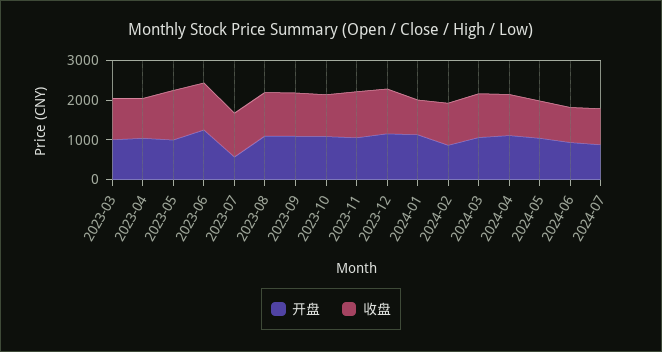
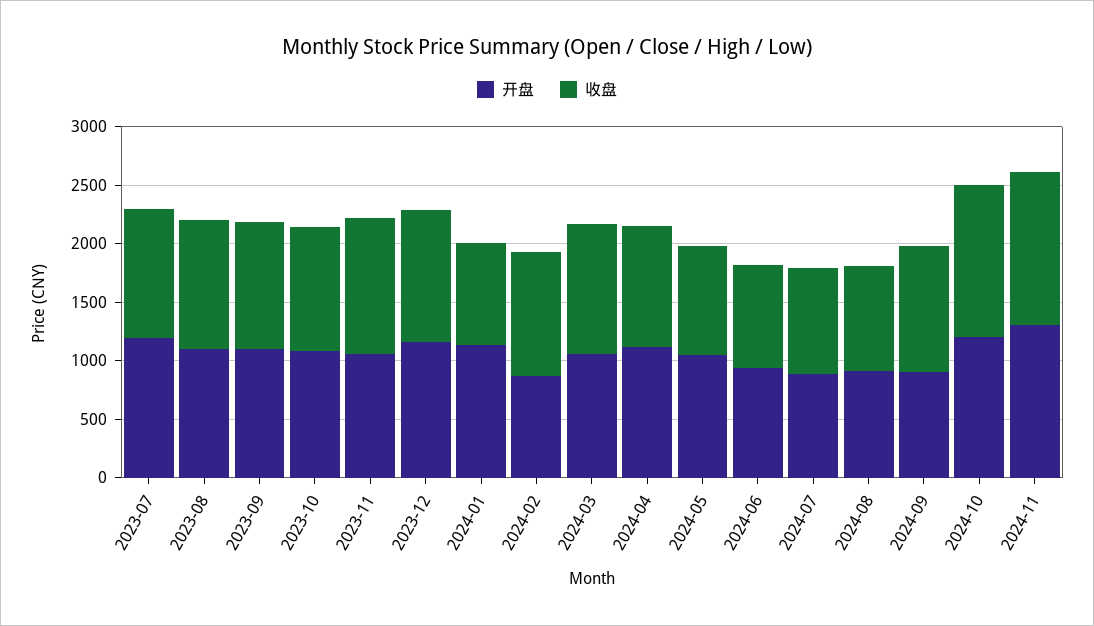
开盘, 2023-03: 1000 -> none
收盘, 2023-03: 1000 -> none
开盘, 2023-04: 1000 -> none
收盘, 2023-04: 1000 -> none
开盘, 2023-05: 1000 -> none
收盘, 2023-05: 1250 -> none
开盘, 2023-06: 1250 -> none
收盘, 2023-06: 1250 -> none
开盘, 2023-07: 500 -> 1200
开盘, 2024-08: none -> 900
收盘, 2024-08: none -> 900
开盘, 2024-09: none -> 900
收盘, 2024-09: none -> 1100
开盘, 2024-10: none -> 1200
收盘, 2024-10: none -> 1300
开盘, 2024-11: none -> 1300
收盘, 2024-11: none -> 1300

